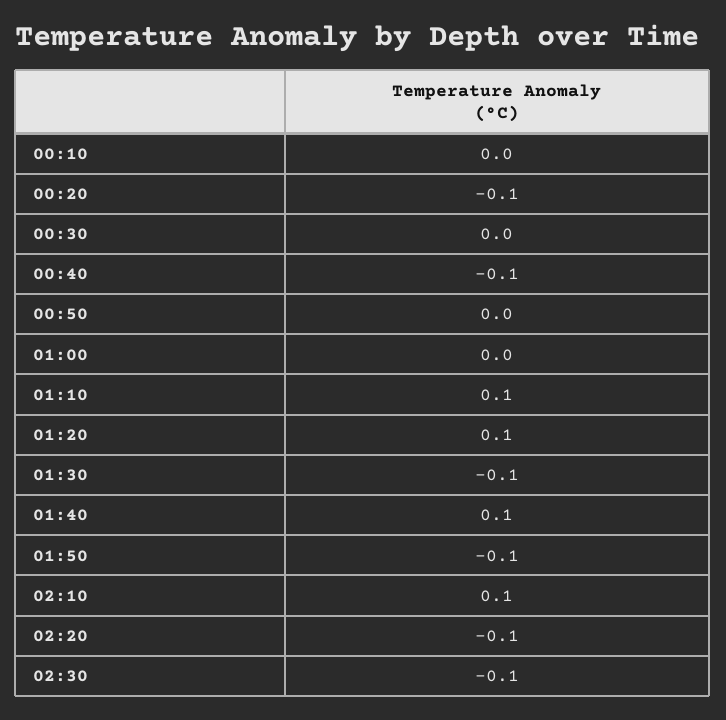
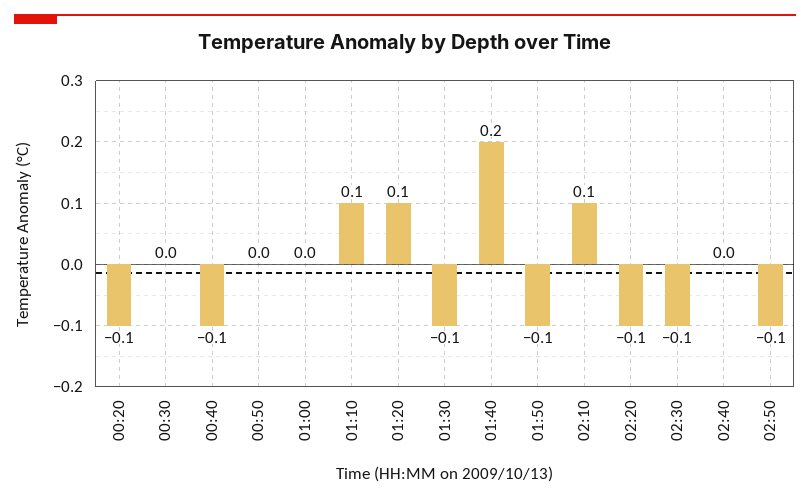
00:10: 0 -> none
01:40: 0.1 -> 0.2
02:40: none -> 0
02:50: none -> -0.1

